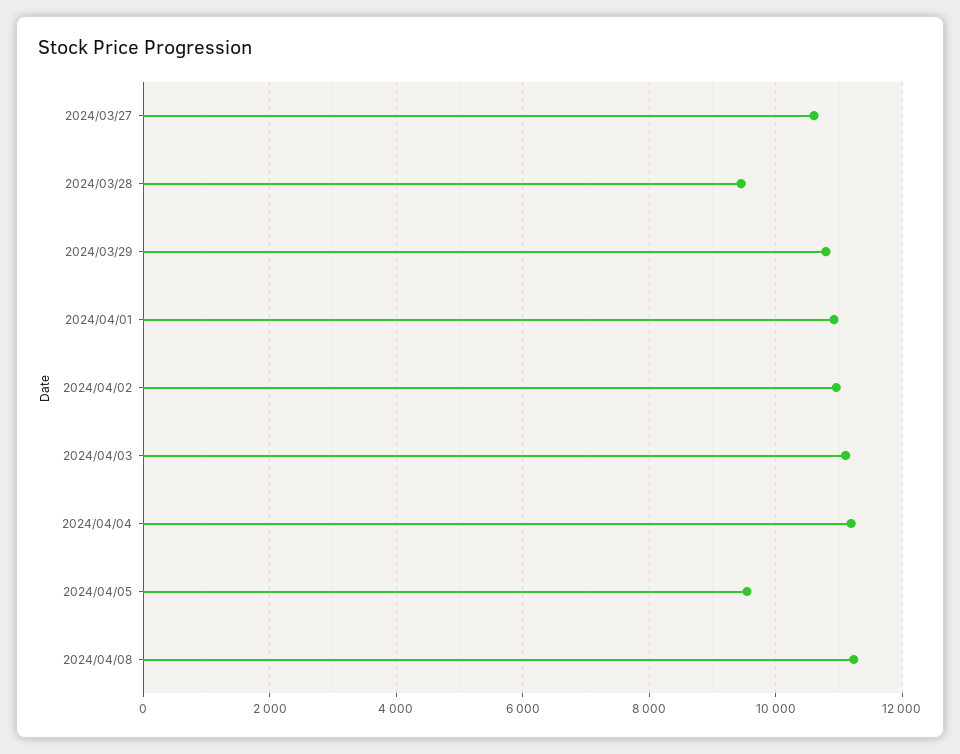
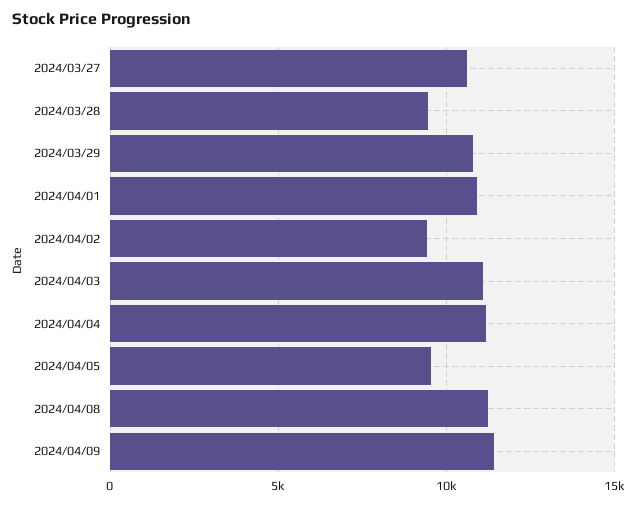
2024/04/02: 11000 -> 9500
2024/04/09: none -> 11500

